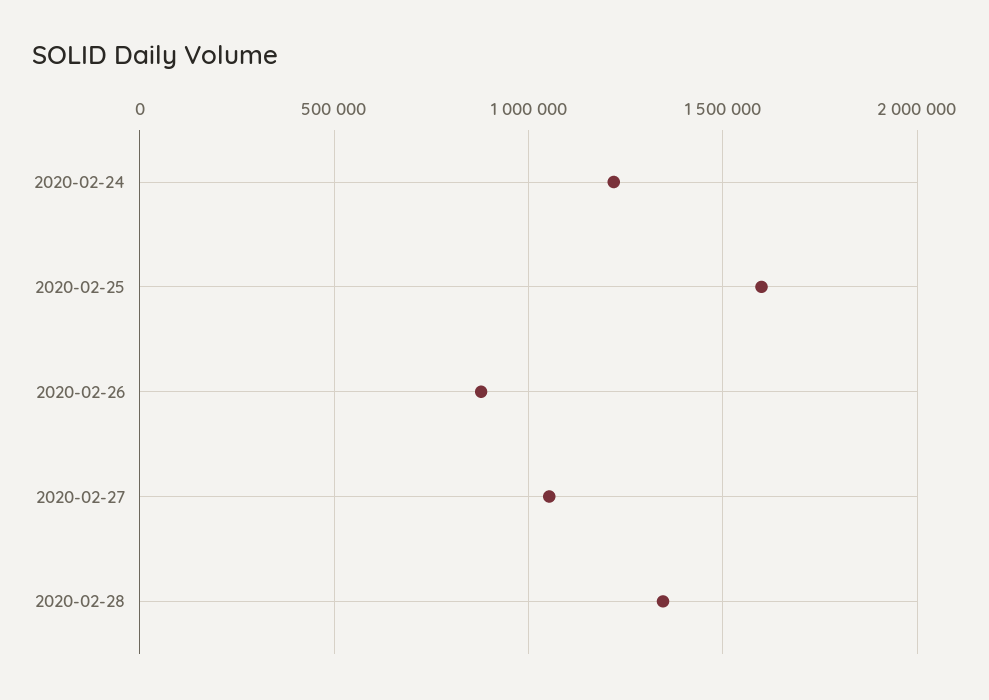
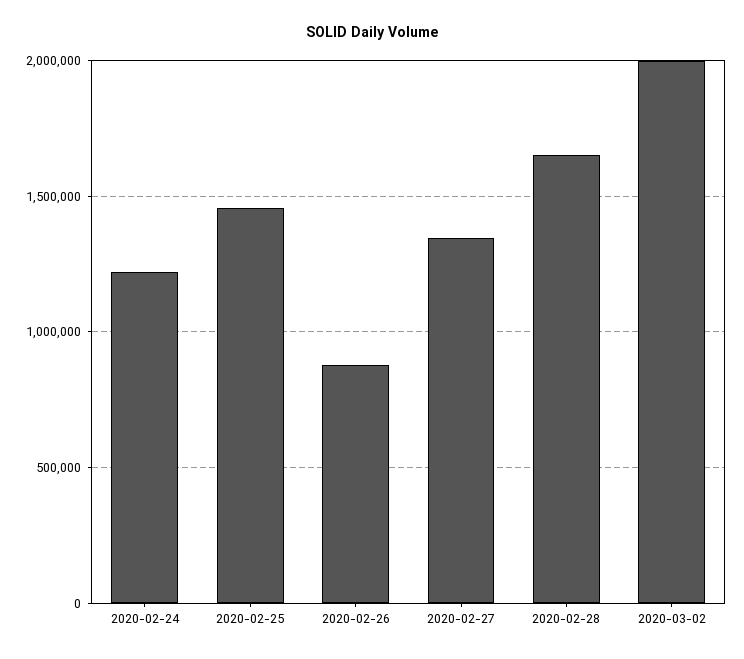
2020-02-25: 1600000 -> 1450000
2020-02-27: 1050000 -> 1350000
2020-02-28: 1350000 -> 1650000
2020-03-02: none -> 2000000

